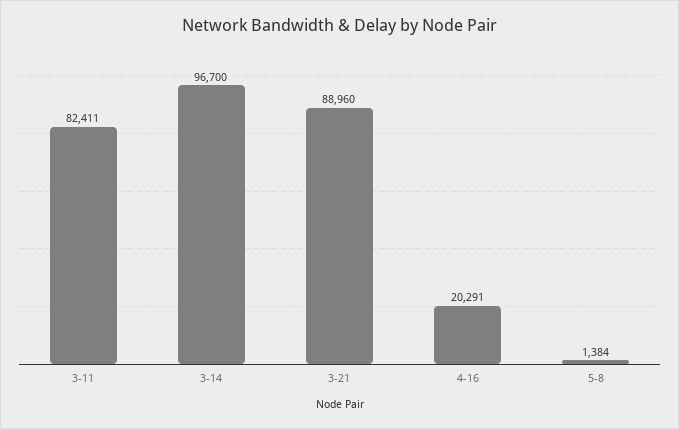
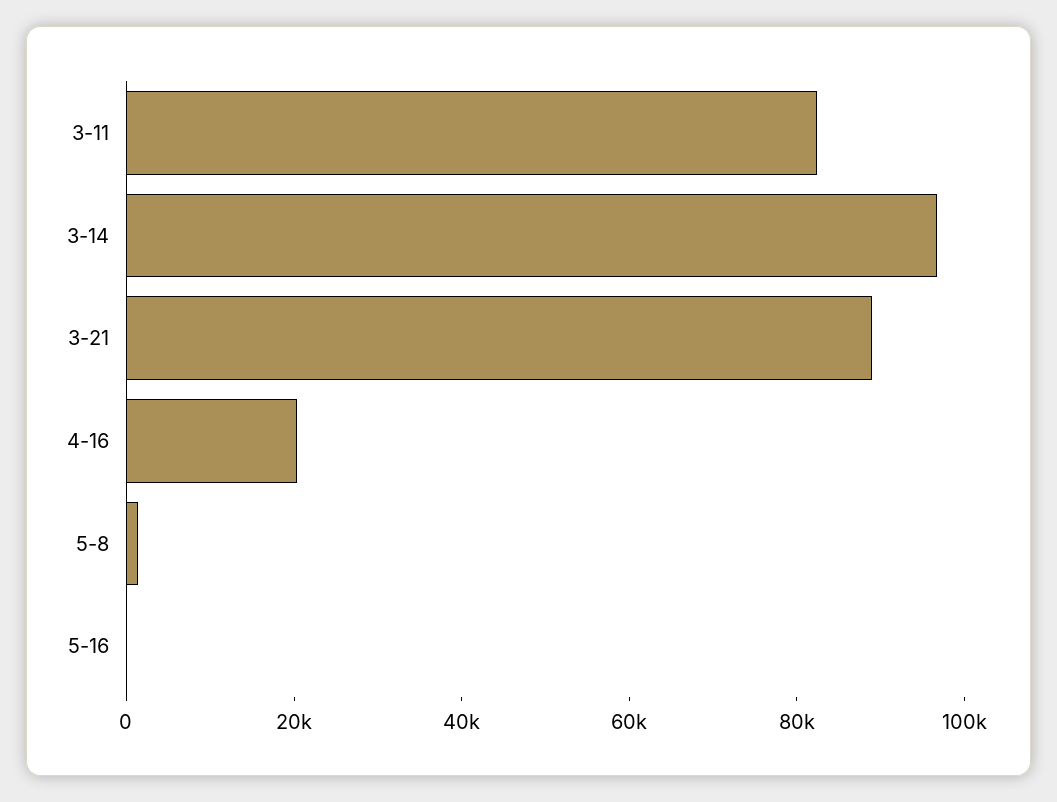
5-16: none -> 0

